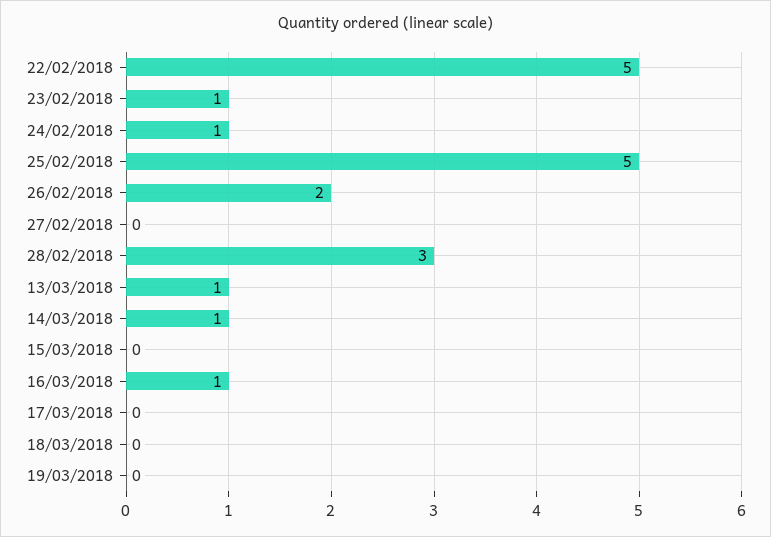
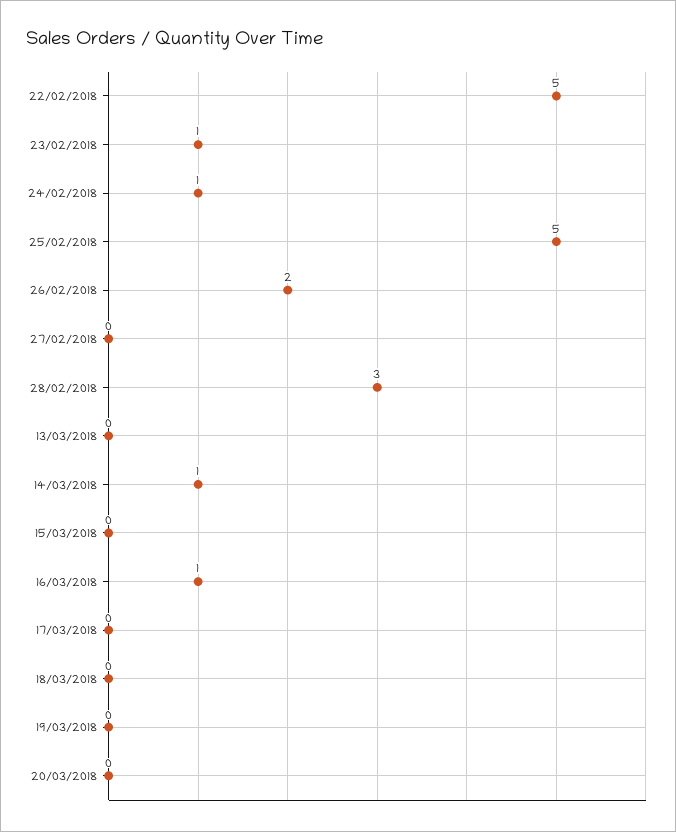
13/03/2018: 1 -> 0
20/03/2018: none -> 0

